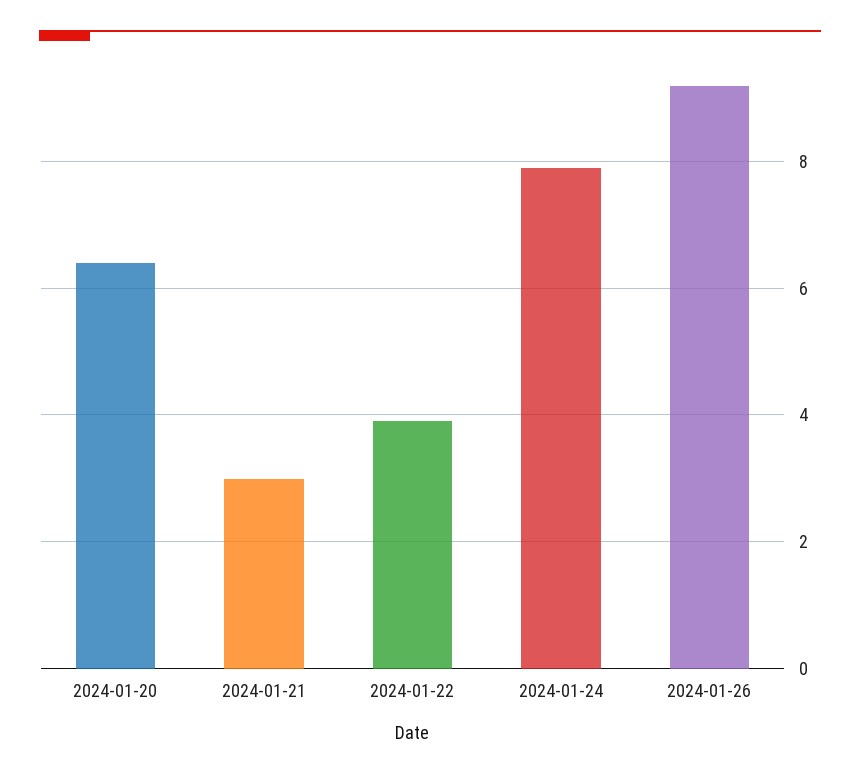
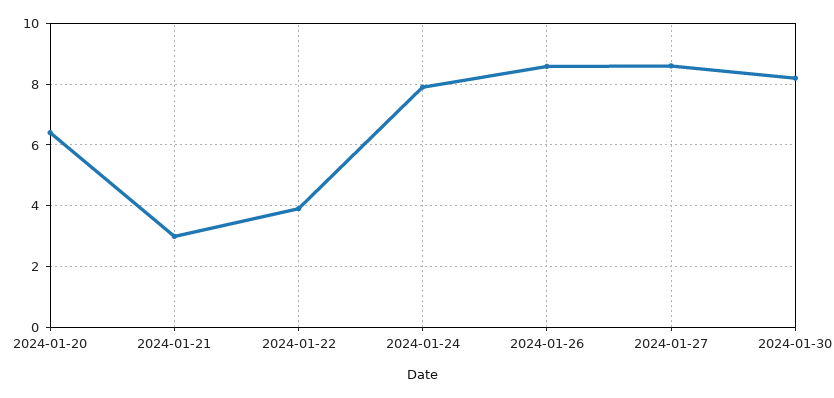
2024-01-26: 9.2 -> 8.6
2024-01-27: none -> 8.6
2024-01-30: none -> 8.2

